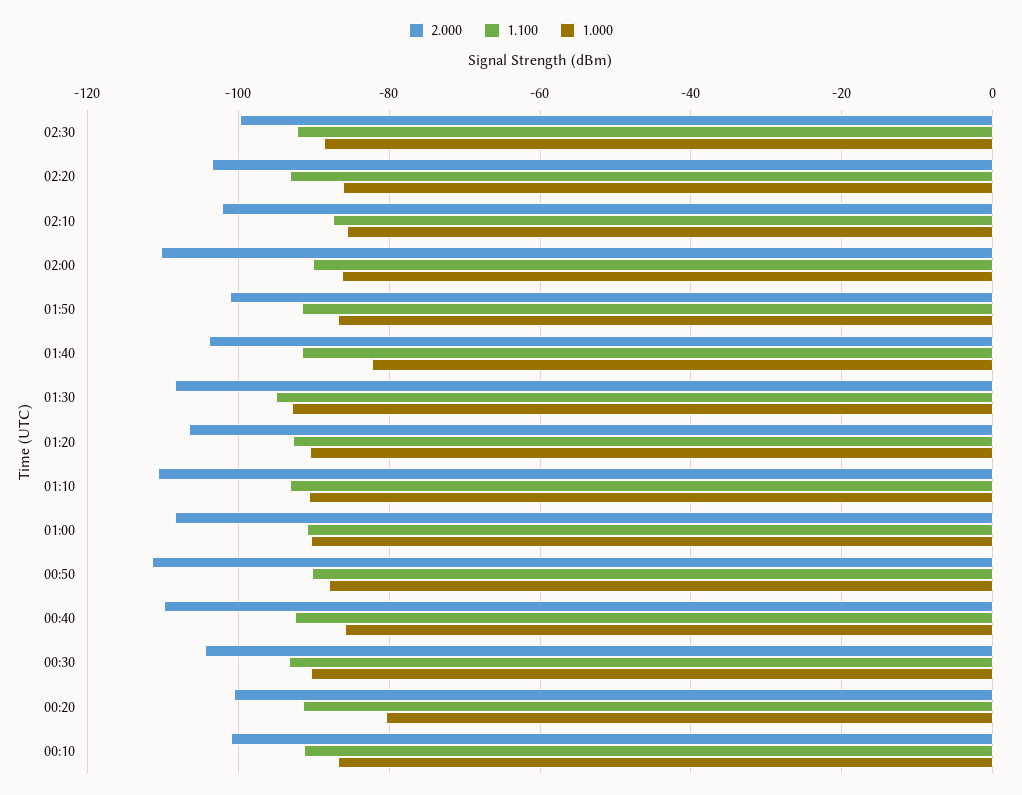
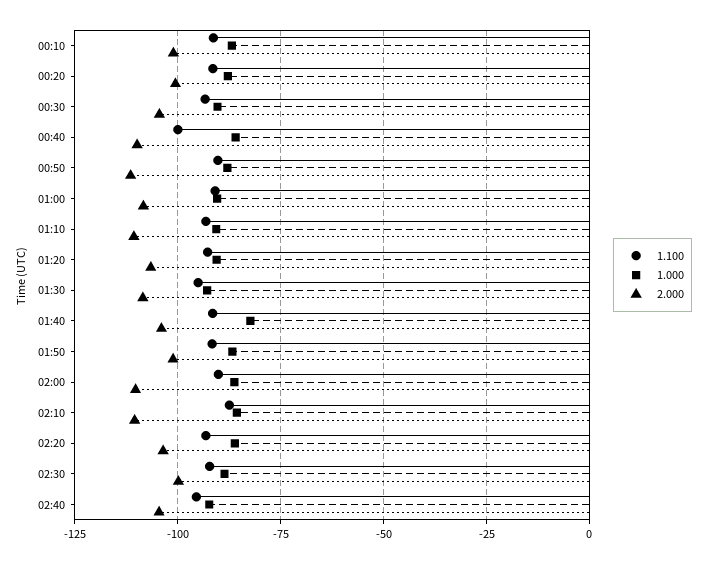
2.000, 02:10: -102 -> -110
1.100, 00:40: -92 -> -100
1.000, 00:20: -80 -> -87.5
1.100, 02:40: none -> -95
1.000, 02:40: none -> -92.5
2.000, 02:40: none -> -105

